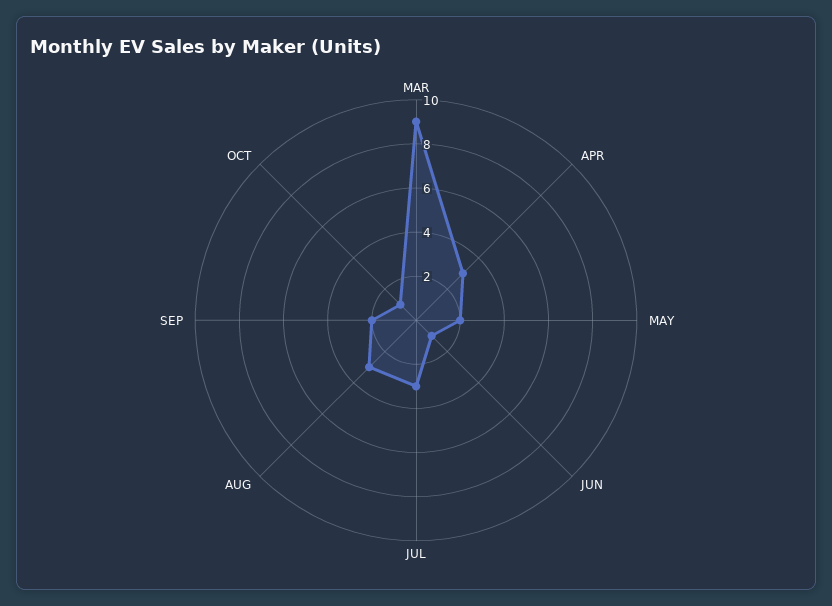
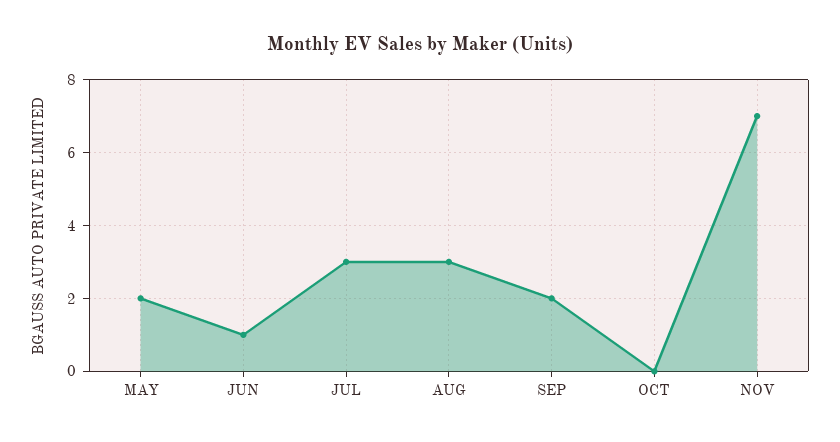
MAR: 9 -> none
APR: 3 -> none
OCT: 1 -> 0
NOV: none -> 7

